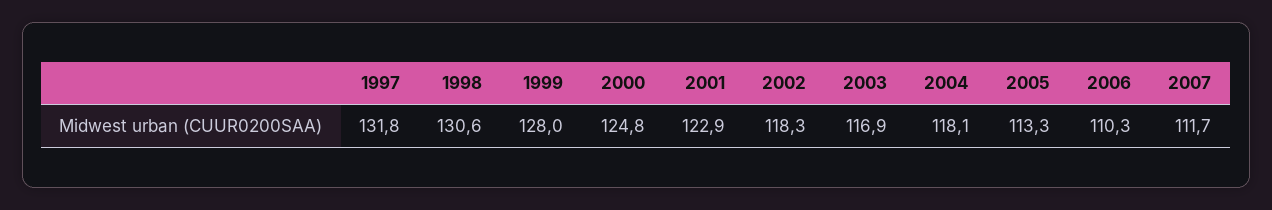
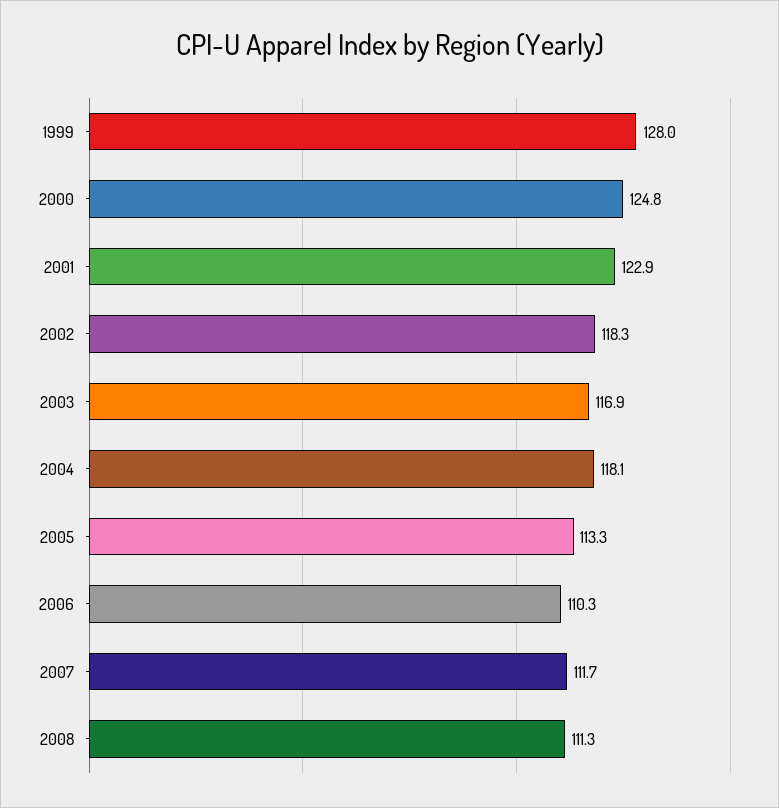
1997: 131.8 -> none
1998: 130.6 -> none
2008: none -> 111.3

